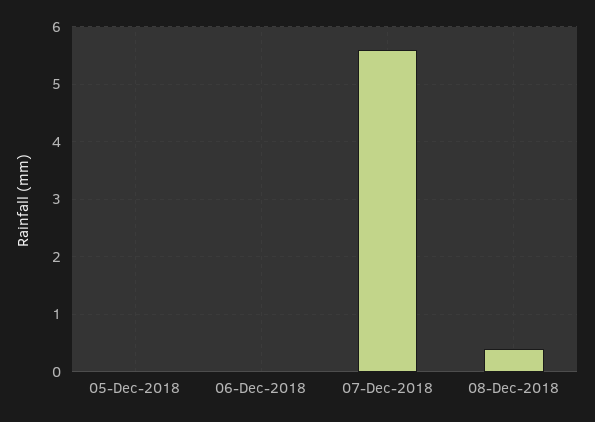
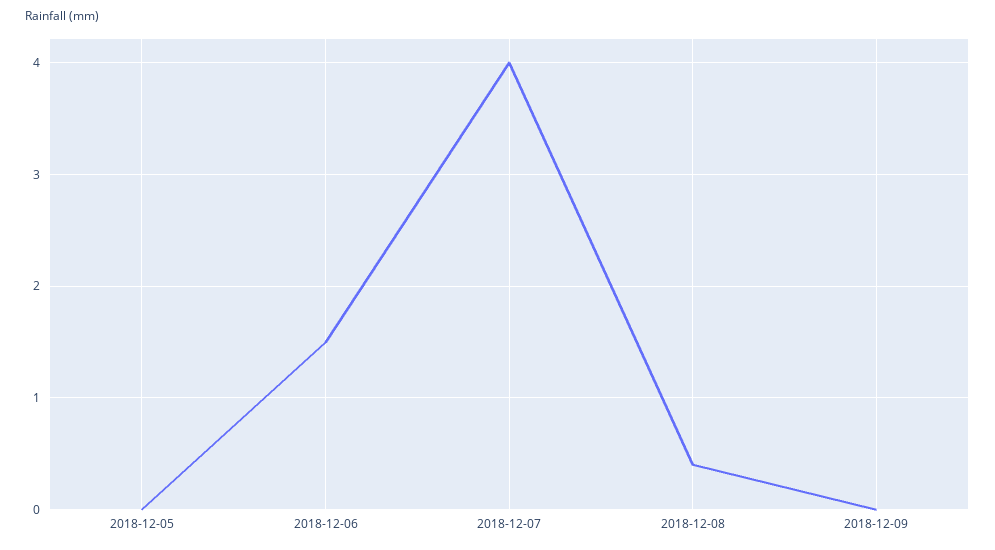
06-Dec-2018: 0 -> 1.5
07-Dec-2018: 5.5 -> 4
2018-12-09: none -> 0

